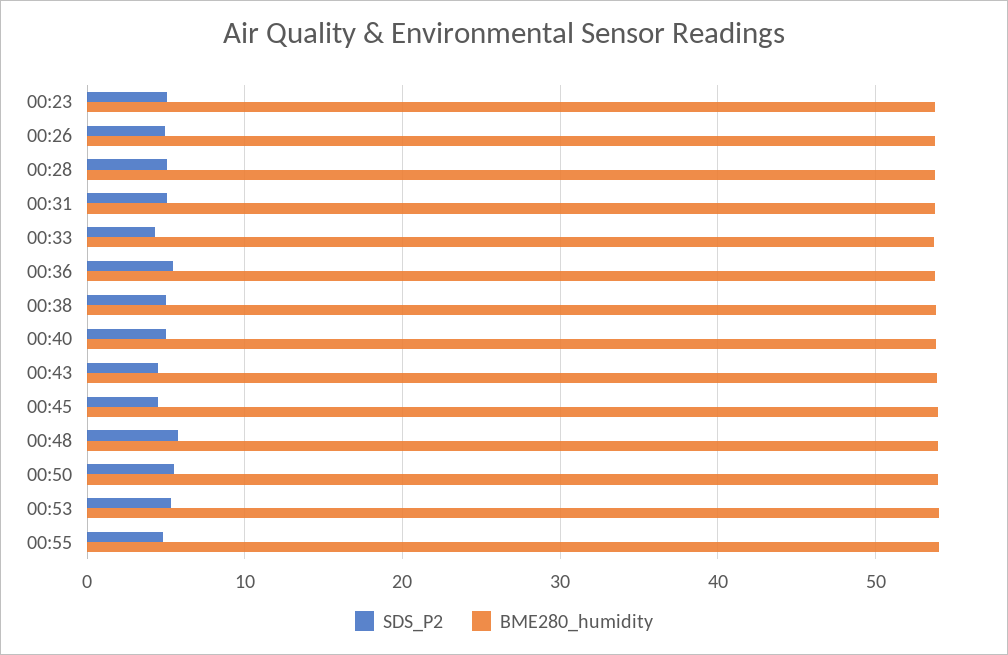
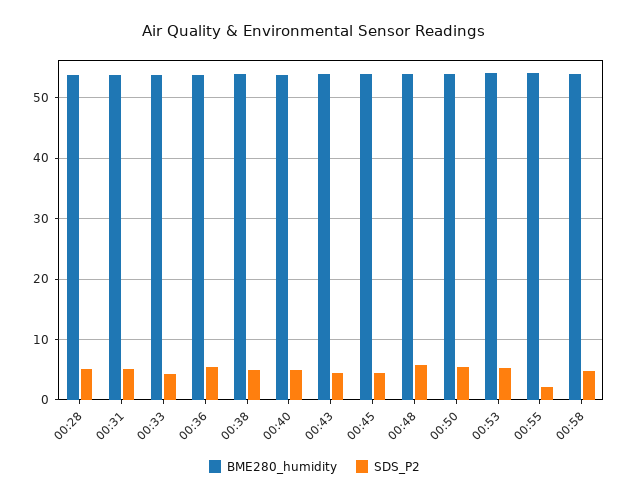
SDS_P2, 00:23: 5 -> none
BME280_humidity, 00:23: 54 -> none
SDS_P2, 00:26: 5 -> none
BME280_humidity, 00:26: 54 -> none
SDS_P2, 00:55: 5 -> 2
BME280_humidity, 00:58: none -> 54
SDS_P2, 00:58: none -> 5

